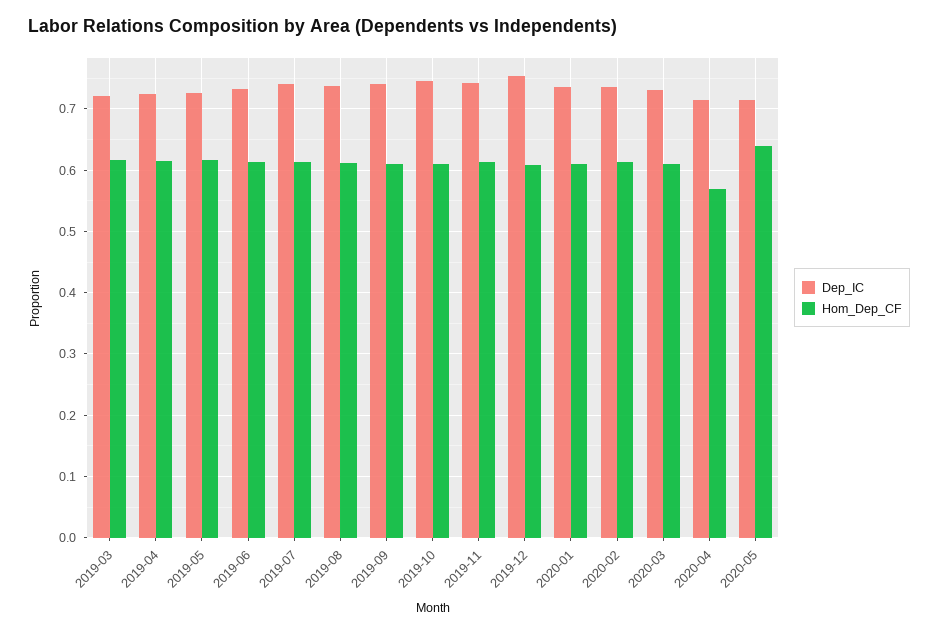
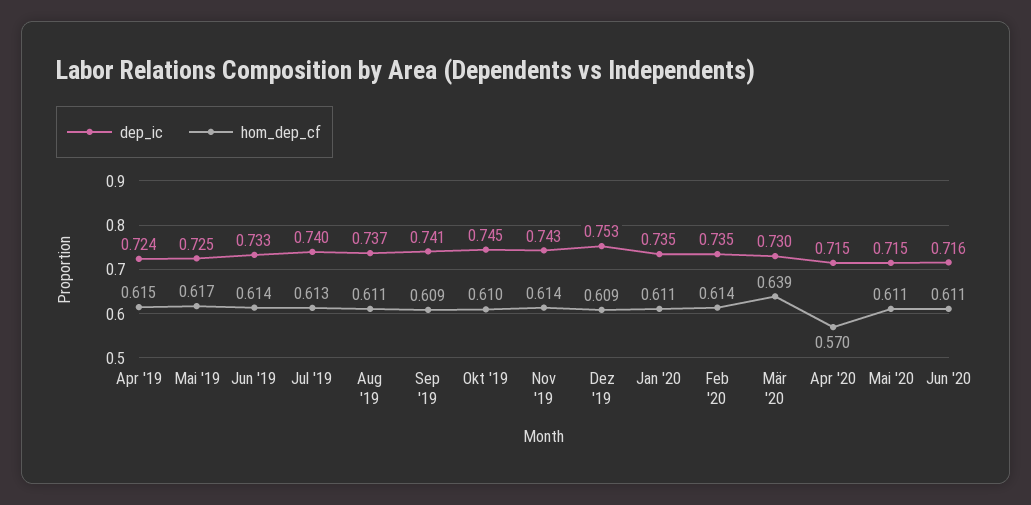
Dep_IC, 2019-03: 0.72 -> none
Hom_Dep_CF, 2019-03: 0.62 -> none
Hom_Dep_CF, 2020-03: 0.61 -> 0.639
Hom_Dep_CF, 2020-05: 0.64 -> 0.611
Dep_IC, Jun '20: none -> 0.716
Hom_Dep_CF, Jun '20: none -> 0.611

